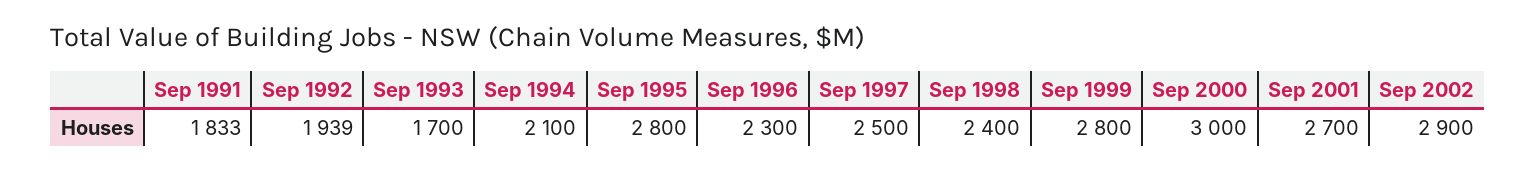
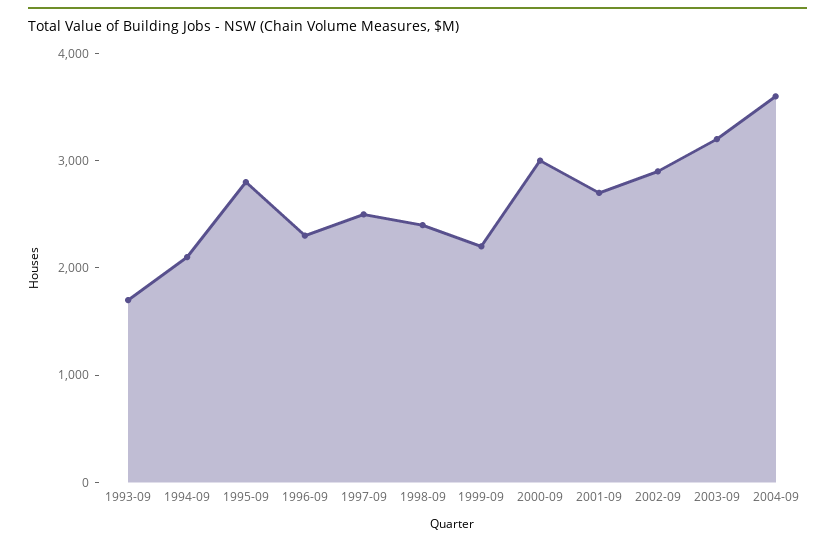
Sep 1991: 1833 -> none
Sep 1992: 1939 -> none
Sep 1999: 2800 -> 2200
2003-09: none -> 3200
2004-09: none -> 3600

